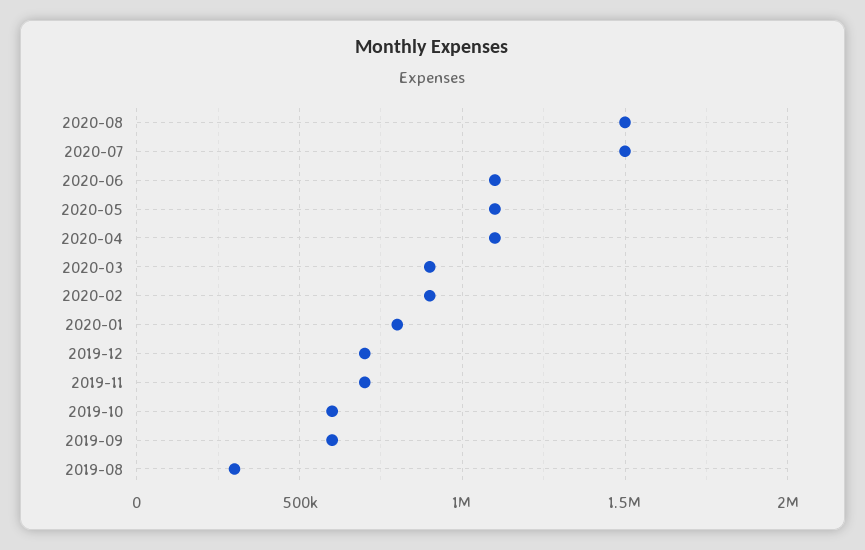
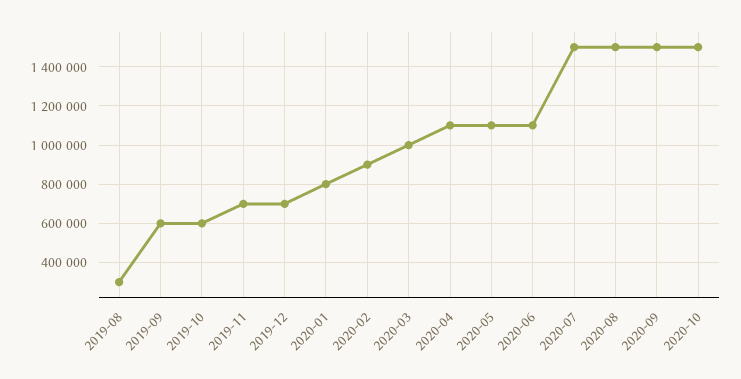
2020-03: 900000 -> 1000000
2020-09: none -> 1500000
2020-10: none -> 1500000

